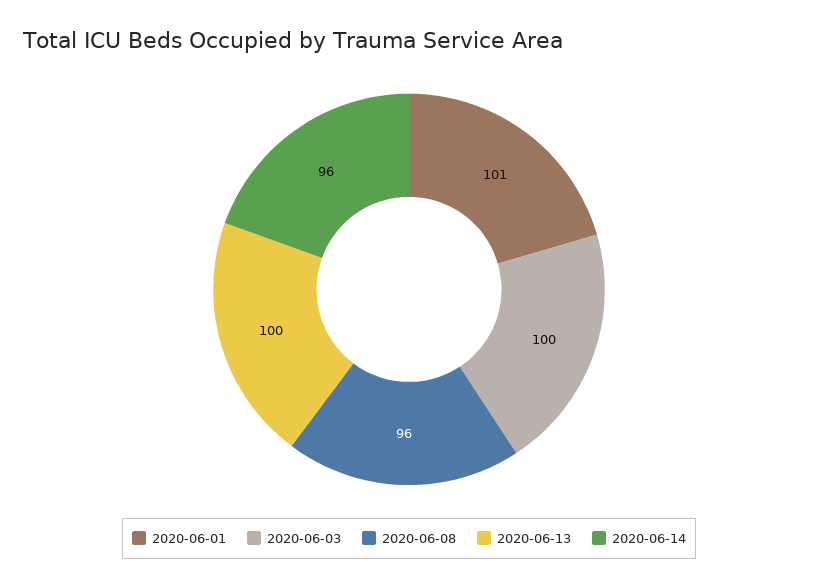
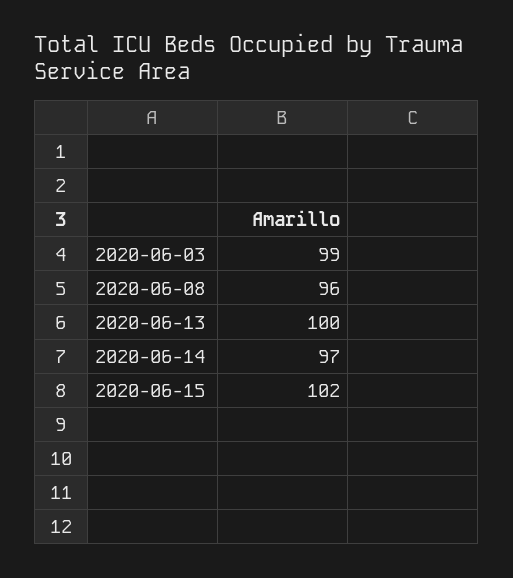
2020-06-01: 101 -> none
2020-06-03: 100 -> 99
2020-06-14: 96 -> 97
2020-06-15: none -> 102

